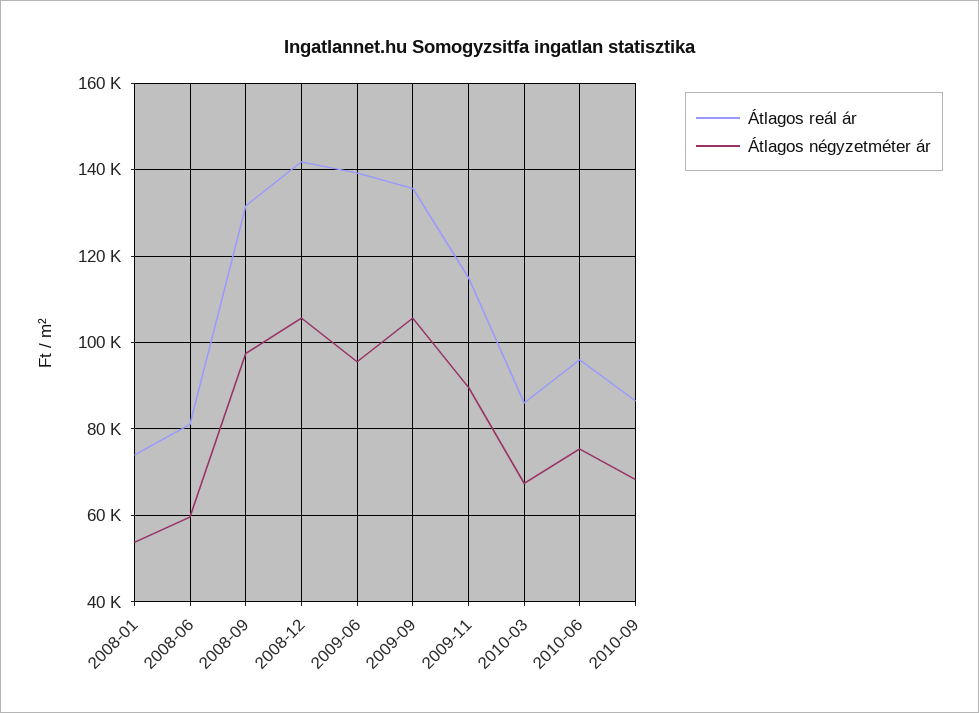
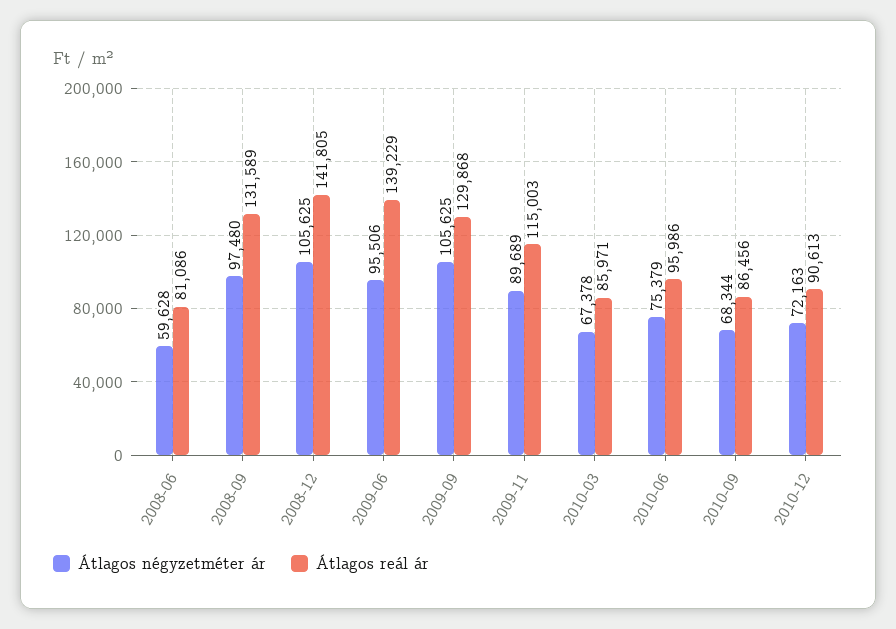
Átlagos reál ár, 2008-01: 74000 -> none
Átlagos négyzetméter ár, 2008-01: 54000 -> none
Átlagos reál ár, 2009-09: 136000 -> 129868
Átlagos négyzetméter ár, 2010-12: none -> 72163
Átlagos reál ár, 2010-12: none -> 90613

